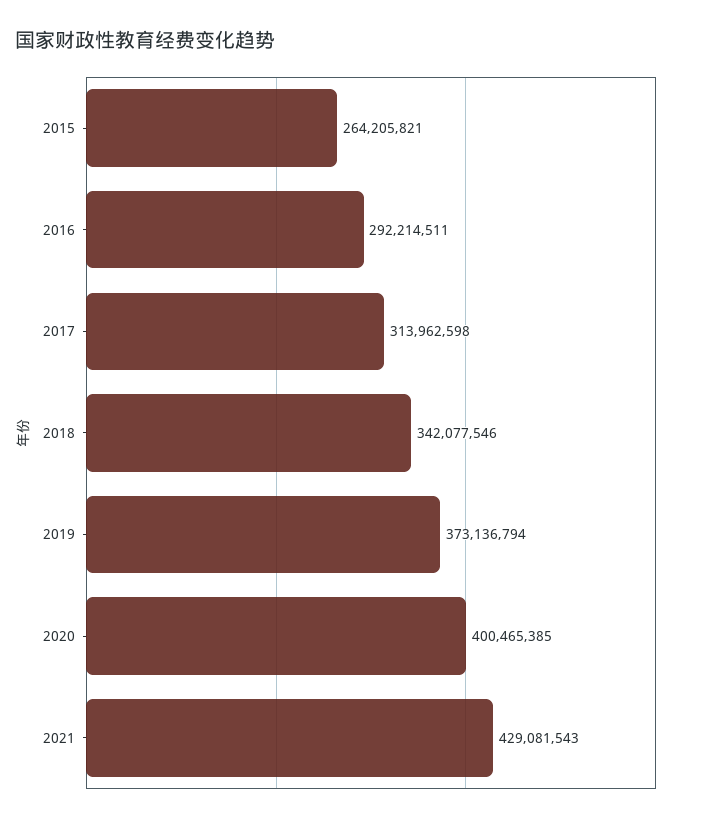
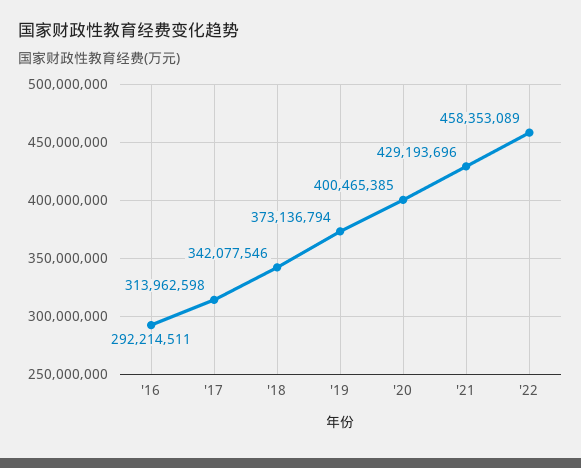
2015: 264205821 -> none
2021: 429081543 -> 429193696
'22: none -> 458353089

